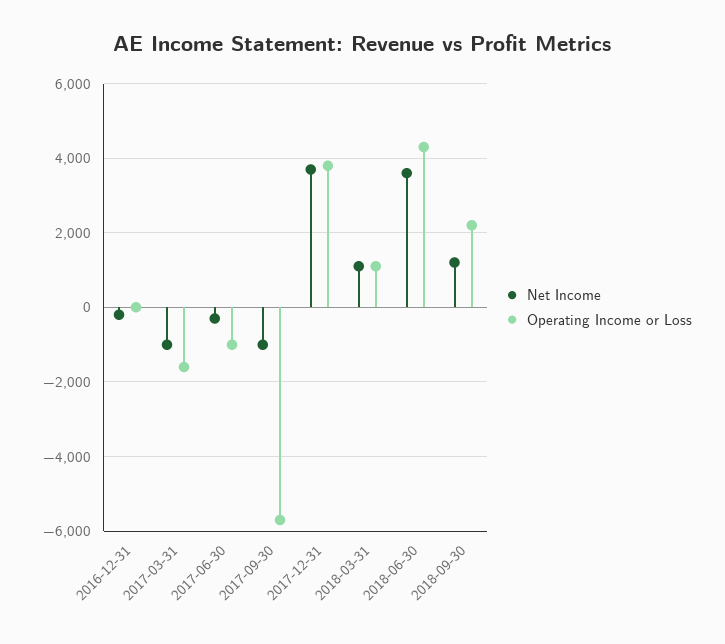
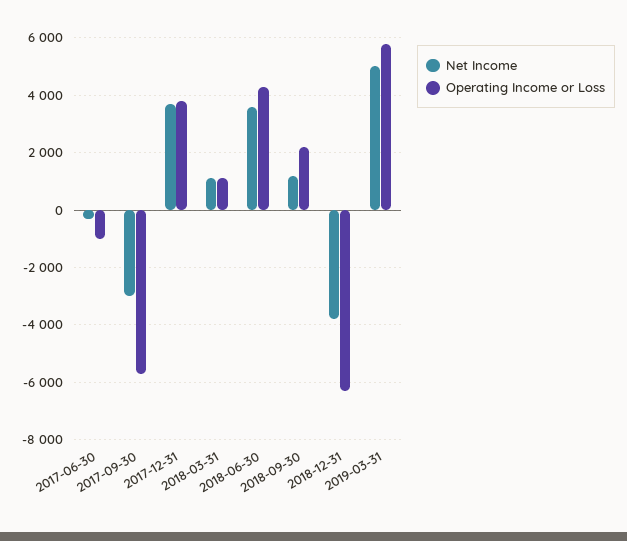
Net Income, 2016-12-31: -200 -> none
Operating Income or Loss, 2016-12-31: 0 -> none
Net Income, 2017-03-31: -1000 -> none
Operating Income or Loss, 2017-03-31: -1600 -> none
Net Income, 2017-09-30: -1000 -> -3000
Net Income, 2018-12-31: none -> -3750
Operating Income or Loss, 2018-12-31: none -> -6250
Net Income, 2019-03-31: none -> 5000
Operating Income or Loss, 2019-03-31: none -> 5750

